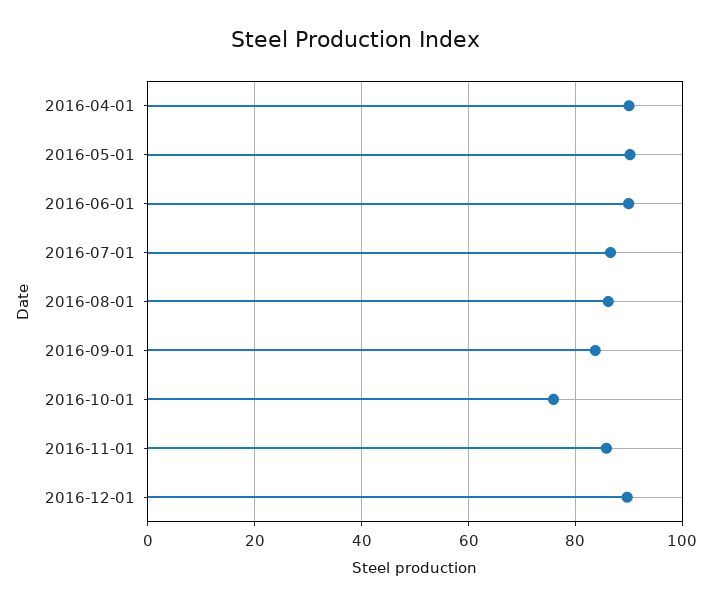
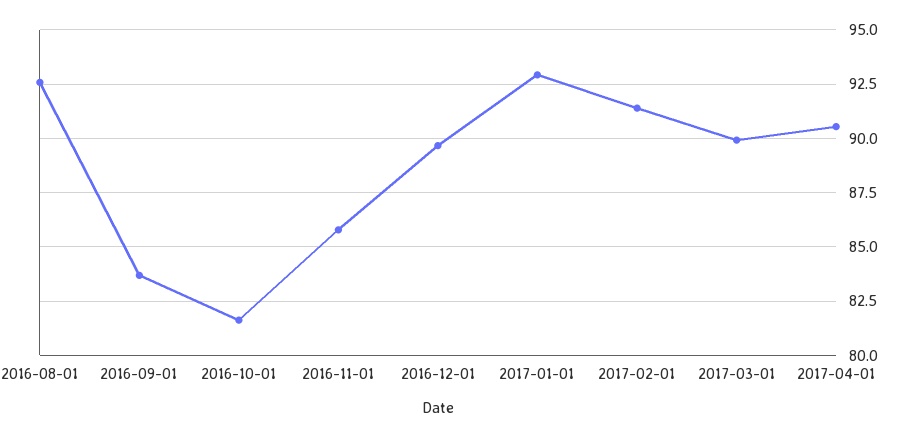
2016-04-01: 90 -> none
2016-05-01: 90 -> none
2016-06-01: 90 -> none
2016-07-01: 86 -> none
2016-08-01: 86 -> 92.5
2016-10-01: 76 -> 81.5
2017-01-01: none -> 93
2017-02-01: none -> 91.5
2017-03-01: none -> 90
2017-04-01: none -> 90.5

